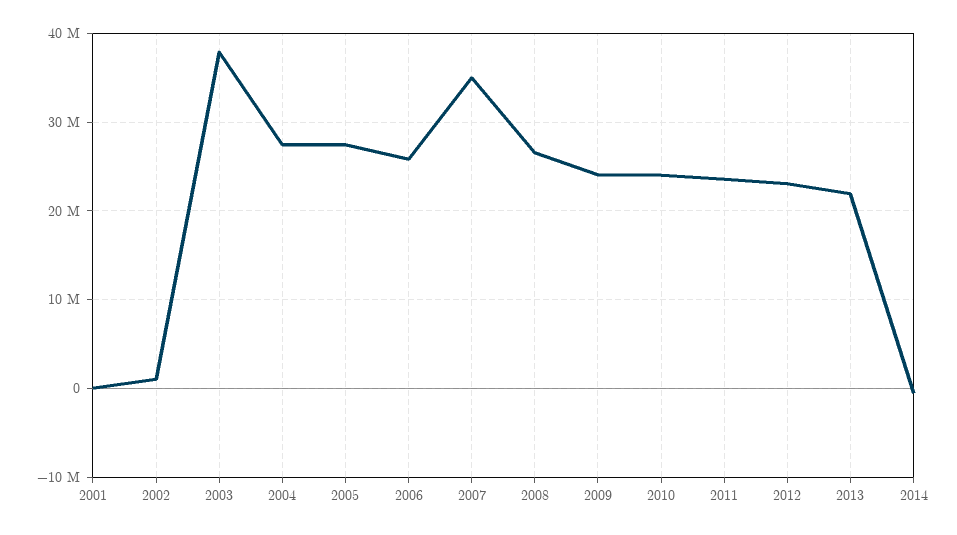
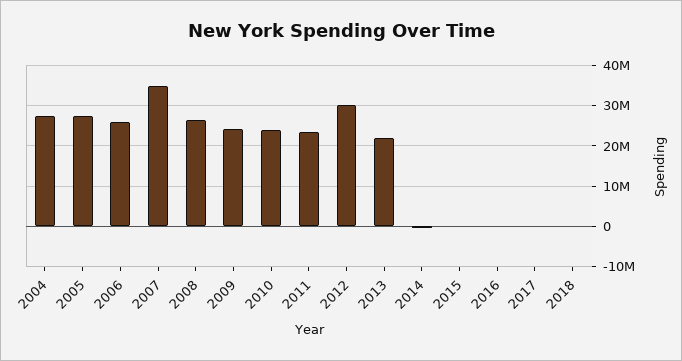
2001: 0 -> none
2002: 1000000 -> none
2003: 38000000 -> none
2012: 23000000 -> 30000000
2015: none -> 0
2016: none -> 0
2017: none -> 0
2018: none -> 0

